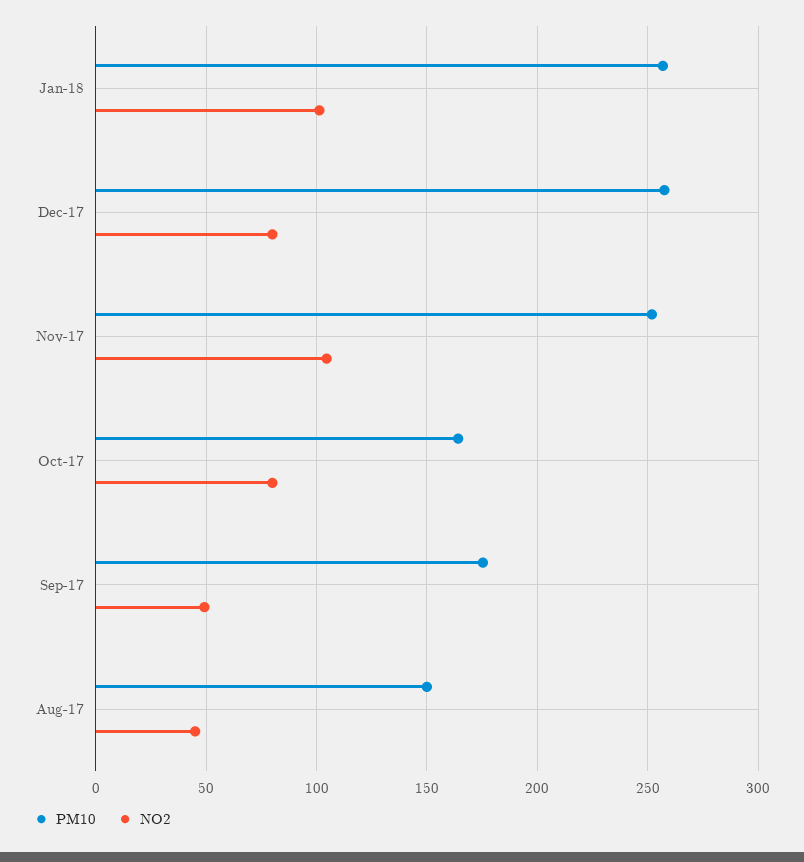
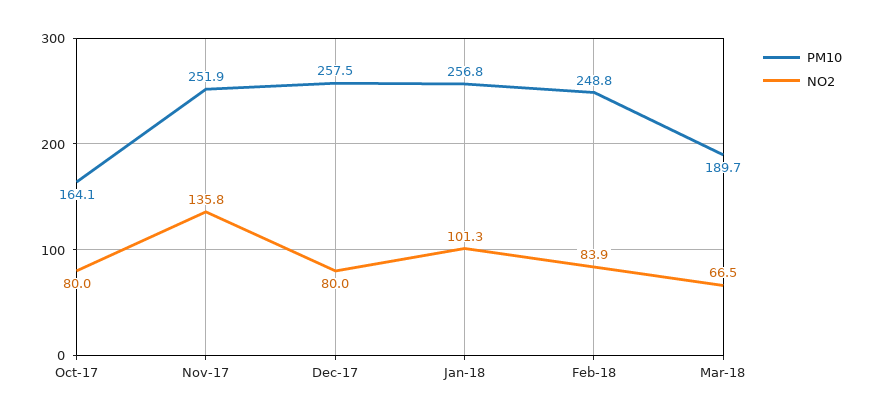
NO2, Nov-17: 105 -> 135.8
PM10, Sep-17: 175 -> none
NO2, Sep-17: 50 -> none
PM10, Aug-17: 150 -> none
NO2, Aug-17: 45 -> none
PM10, Feb-18: none -> 248.8
NO2, Feb-18: none -> 83.9
PM10, Mar-18: none -> 189.7
NO2, Mar-18: none -> 66.5

